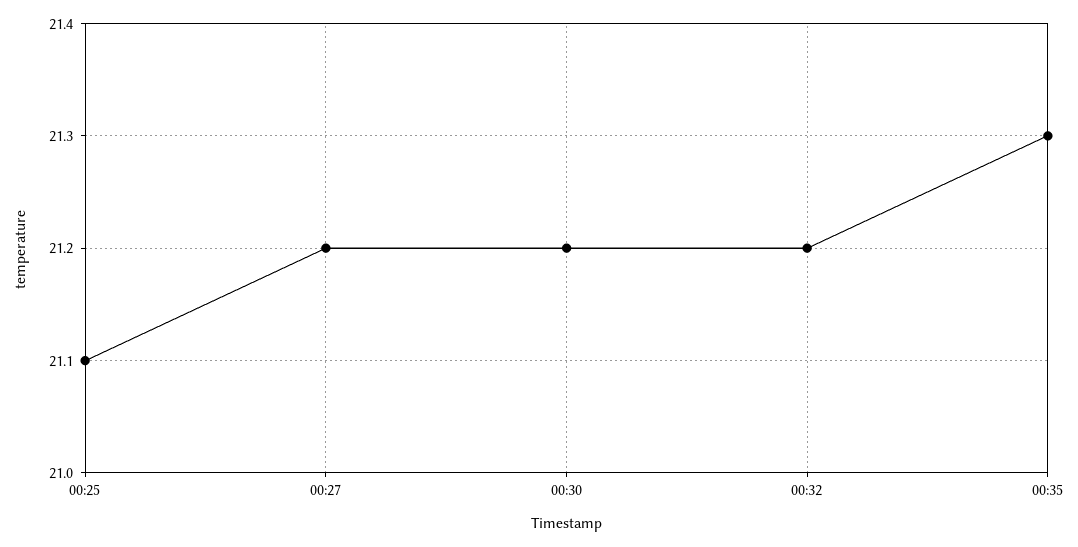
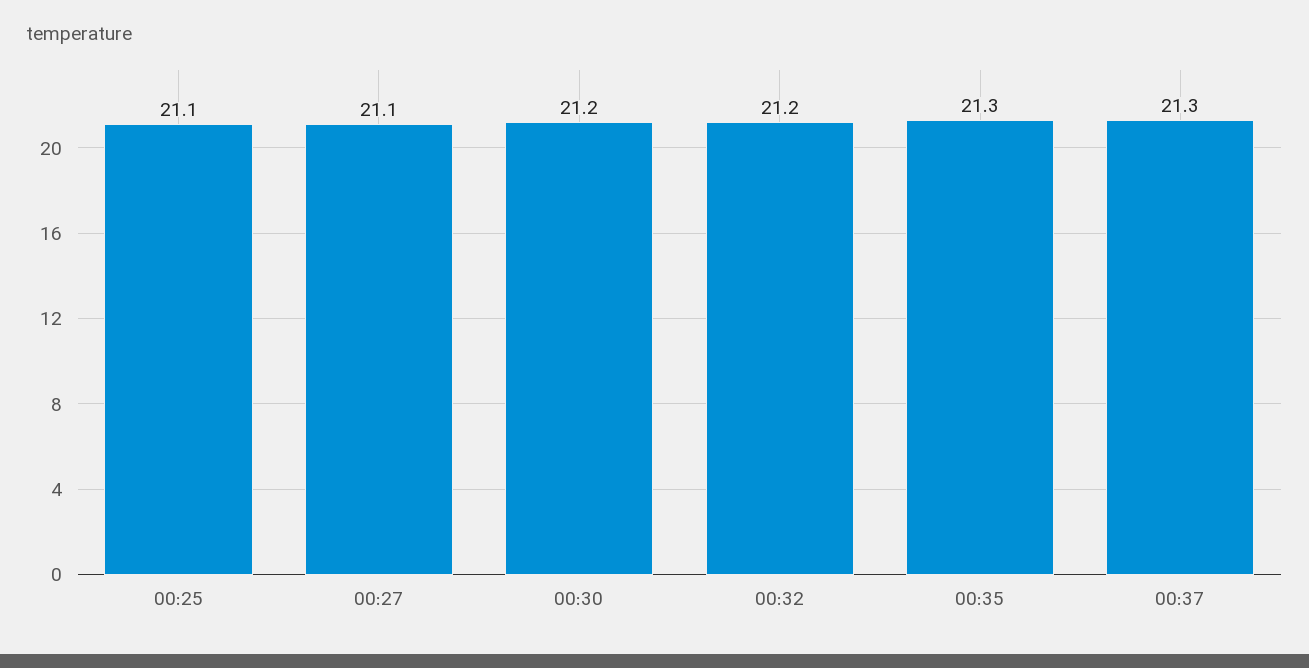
00:27: 21.2 -> 21.1
00:37: none -> 21.3

